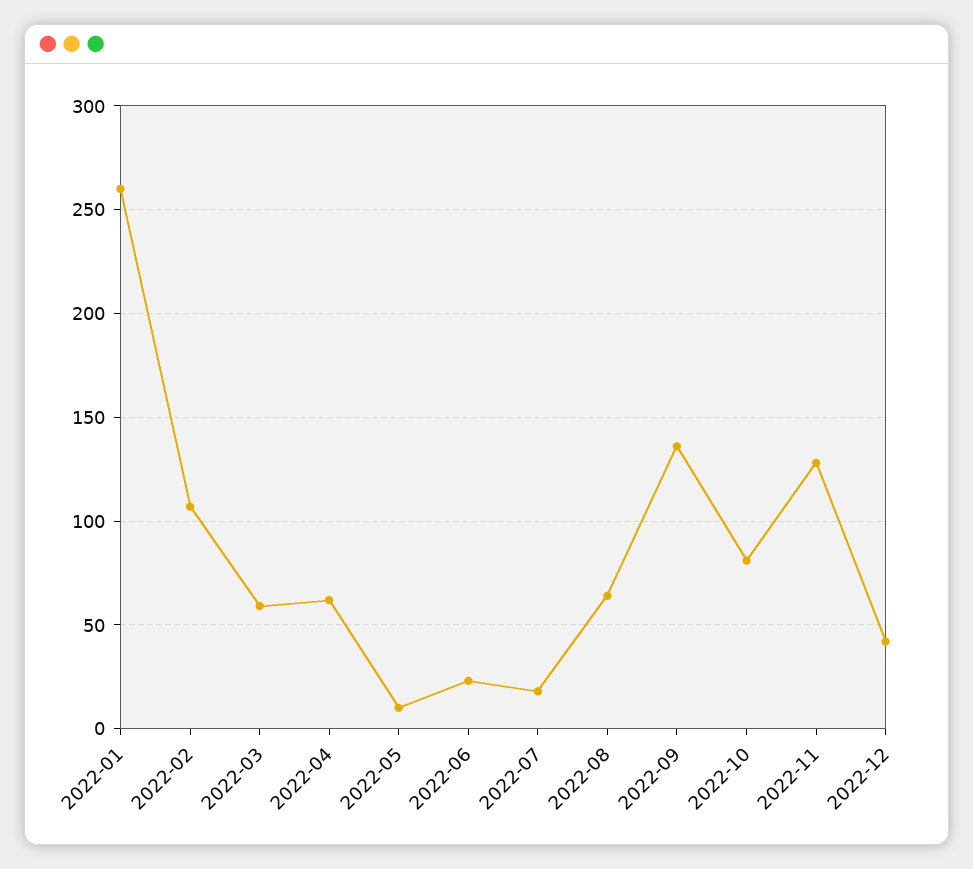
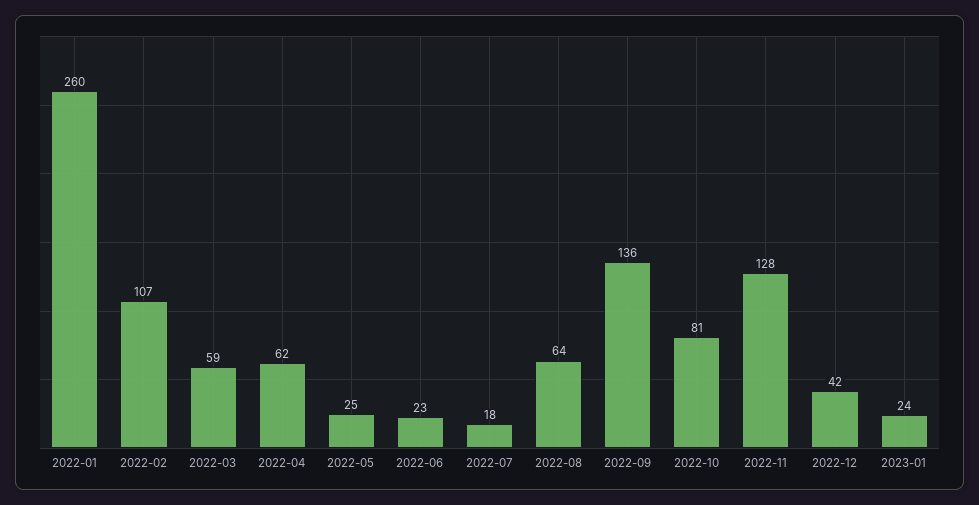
2022-05: 10 -> 25
2023-01: none -> 24

